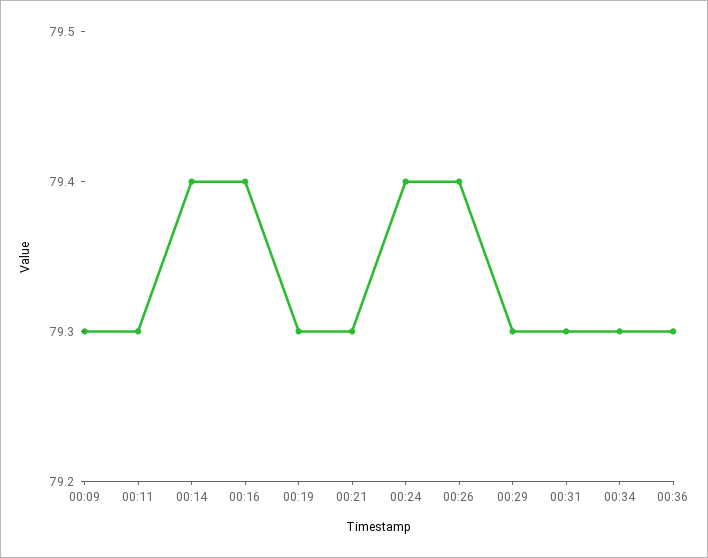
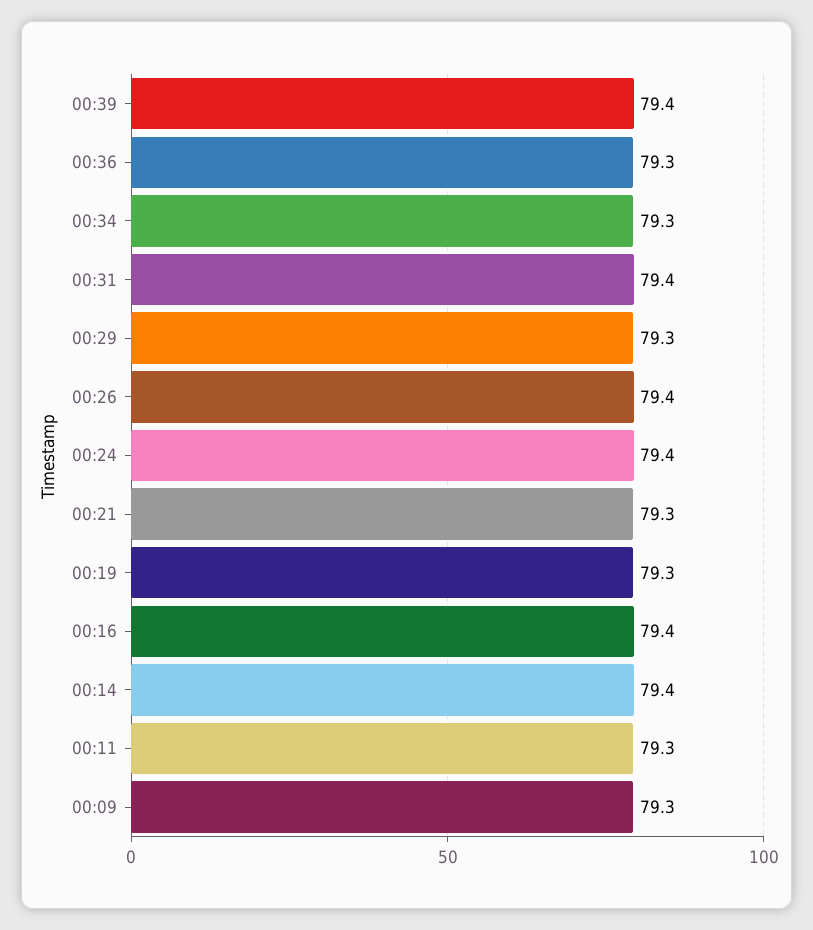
00:31: 79.3 -> 79.4
00:39: none -> 79.4

